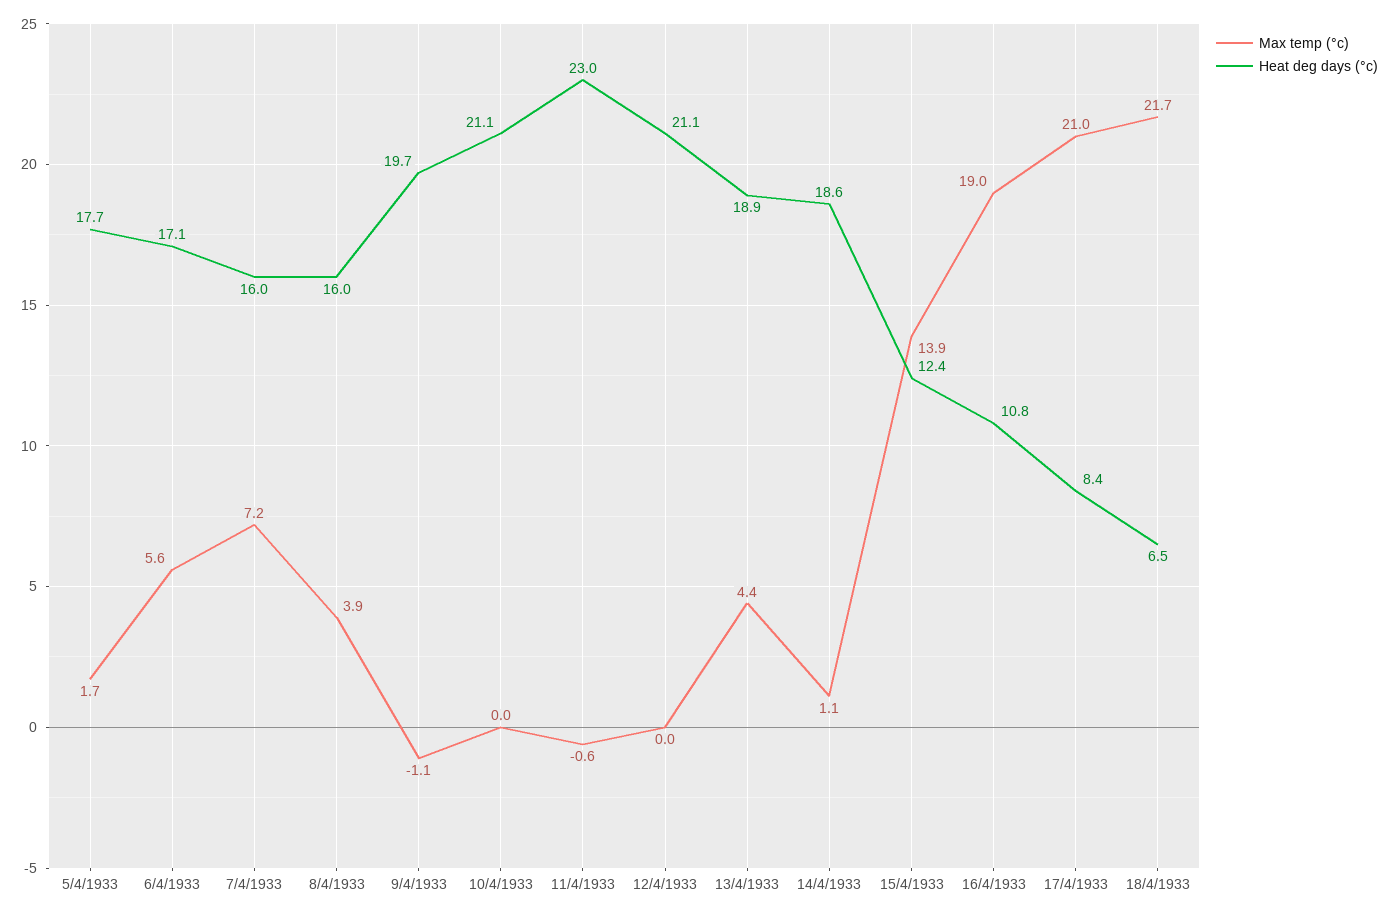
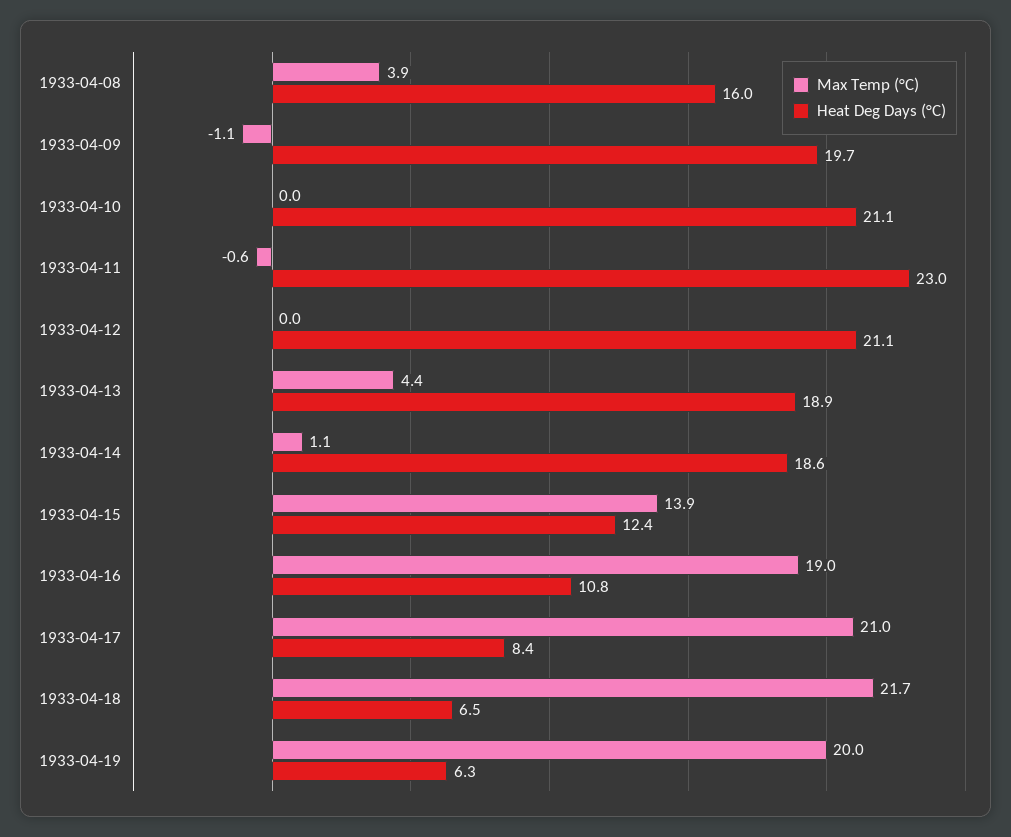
Max temp (°c), 5/4/1933: 1.7 -> none
Heat deg days (°c), 5/4/1933: 17.7 -> none
Max temp (°c), 6/4/1933: 5.6 -> none
Heat deg days (°c), 6/4/1933: 17.1 -> none
Max temp (°c), 7/4/1933: 7.2 -> none
Heat deg days (°c), 7/4/1933: 16 -> none
Max temp (°c), 1933-04-19: none -> 20
Heat deg days (°c), 1933-04-19: none -> 6.3

